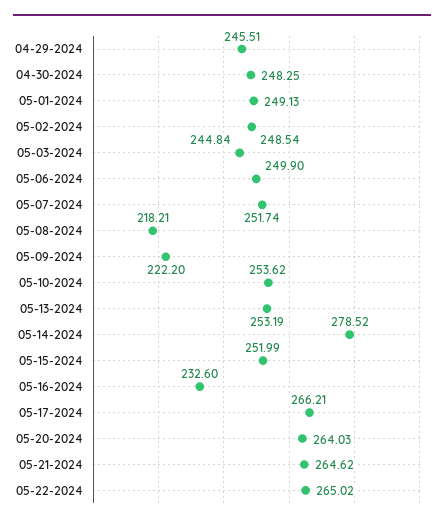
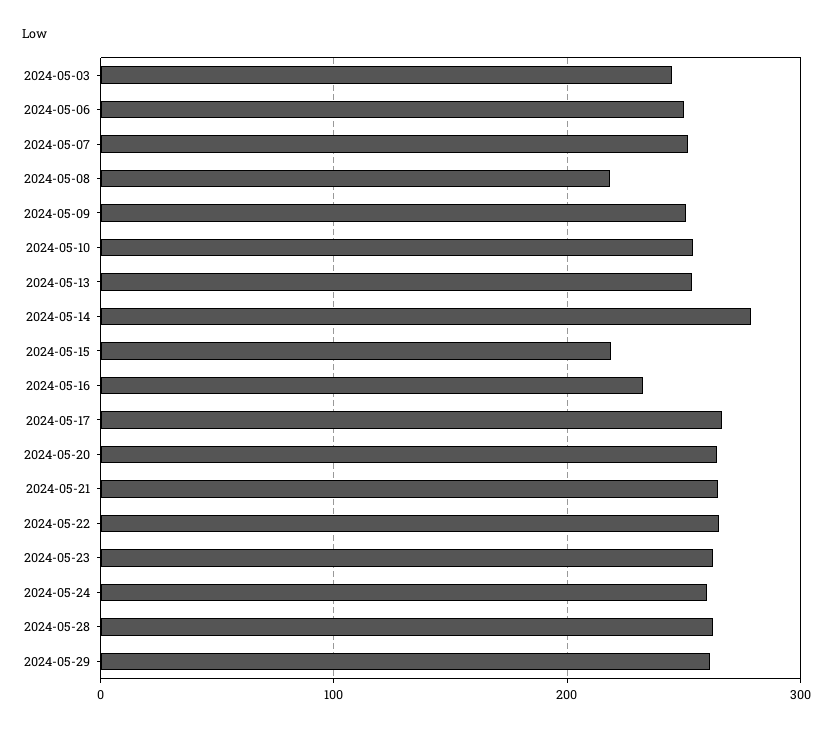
04-29-2024: 245.51 -> none
04-30-2024: 248.25 -> none
05-01-2024: 249.13 -> none
05-02-2024: 248.54 -> none
05-09-2024: 222.2 -> 250
05-15-2024: 251.99 -> 220
2024-05-23: none -> 260
2024-05-24: none -> 260
2024-05-28: none -> 260
2024-05-29: none -> 260

